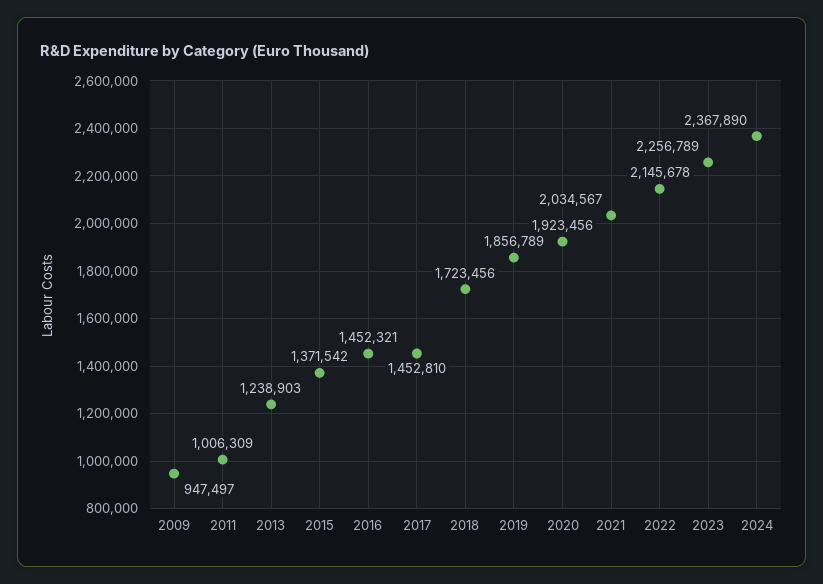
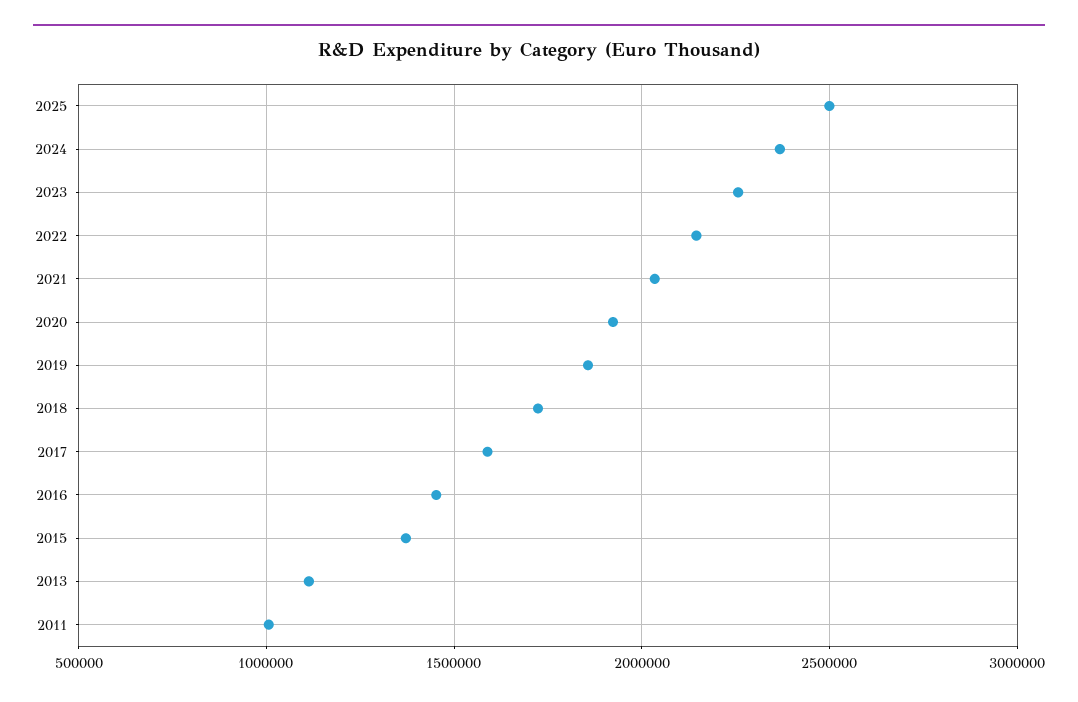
2009: 947497 -> none
2013: 1238903 -> 1100000
2017: 1452810 -> 1600000
2025: none -> 2500000

